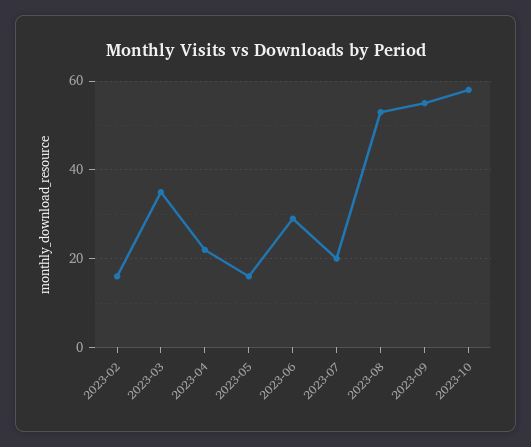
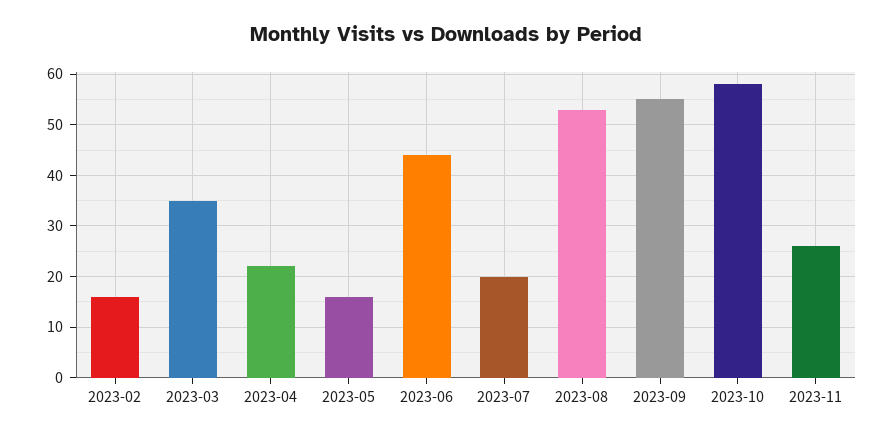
2023-06: 30 -> 45
2023-11: none -> 25

